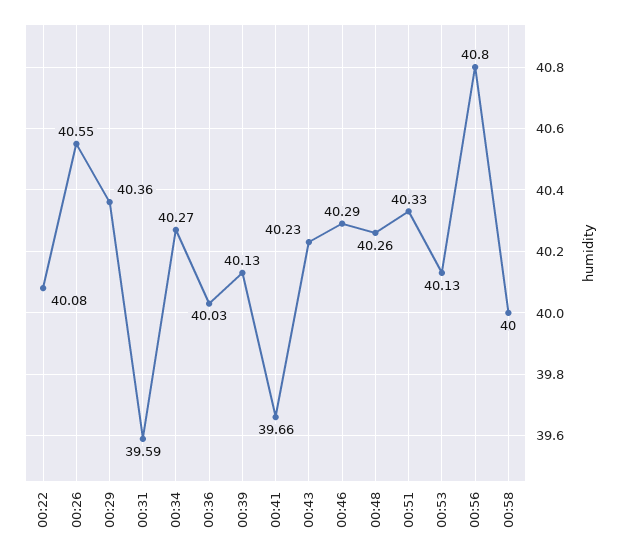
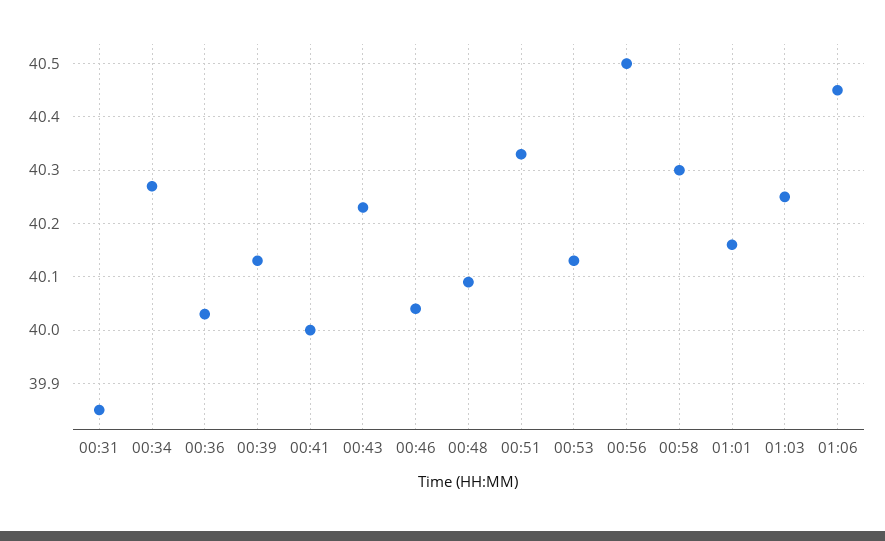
00:22: 40.08 -> none
00:26: 40.55 -> none
00:29: 40.36 -> none
00:31: 39.59 -> 39.85
00:41: 39.66 -> 40
00:46: 40.29 -> 40.05
00:48: 40.26 -> 40.1
00:56: 40.8 -> 40.5
00:58: 40 -> 40.3
01:01: none -> 40.15
01:03: none -> 40.25
01:06: none -> 40.45

